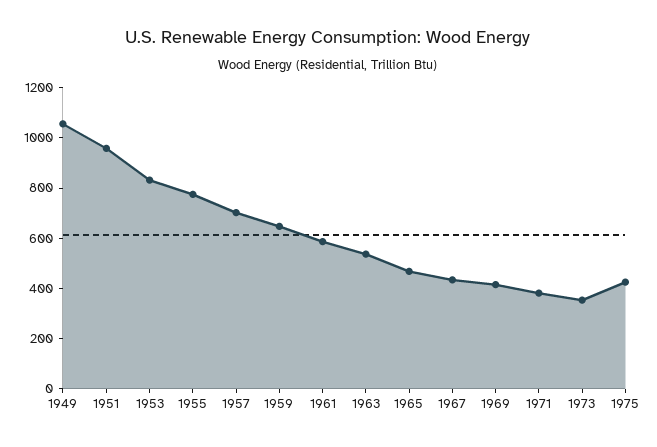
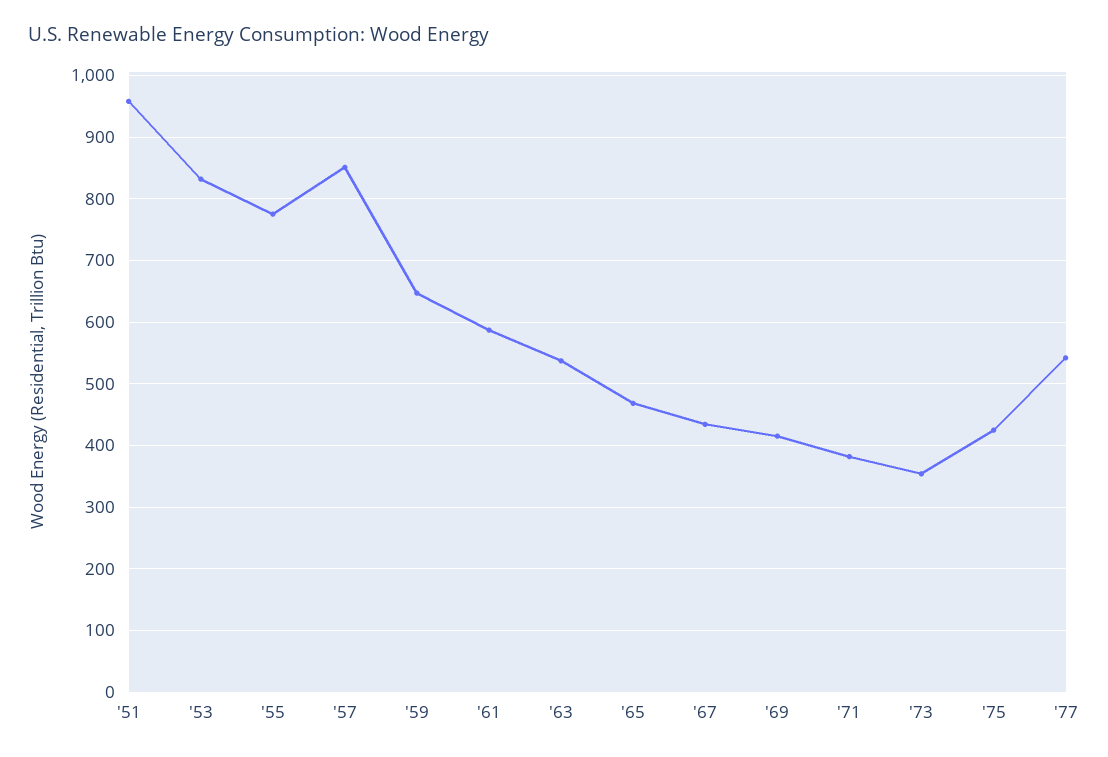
1949: 1050 -> none
1957: 700 -> 850
'77: none -> 540

